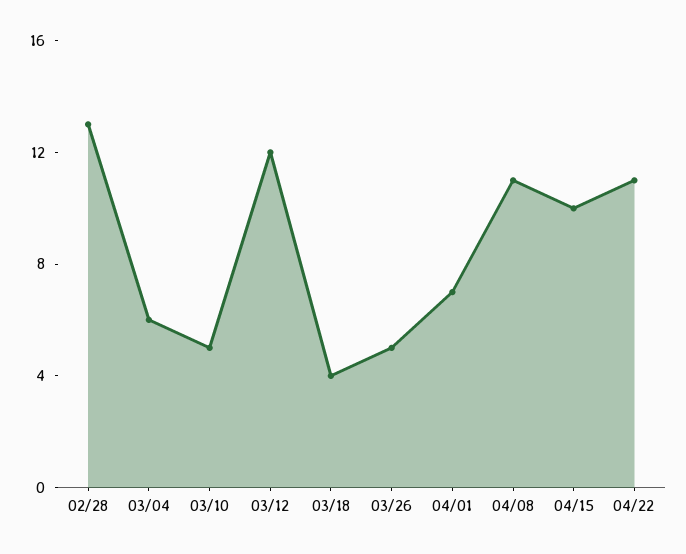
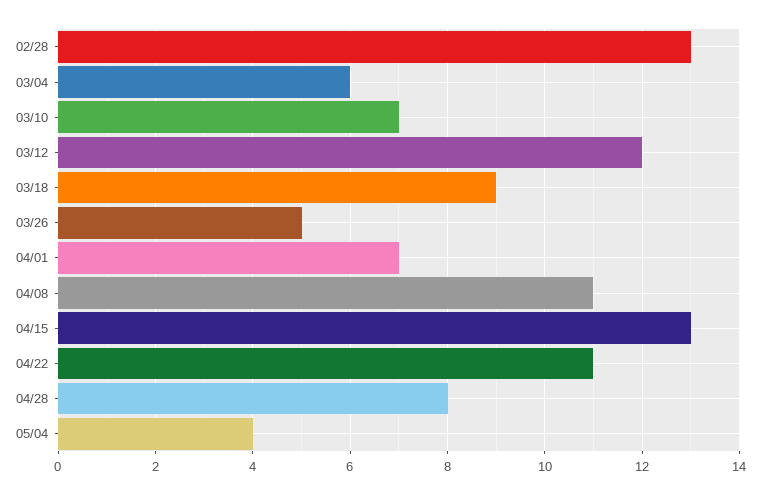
03/10: 5 -> 7
03/18: 4 -> 9
04/15: 10 -> 13
04/28: none -> 8
05/04: none -> 4

